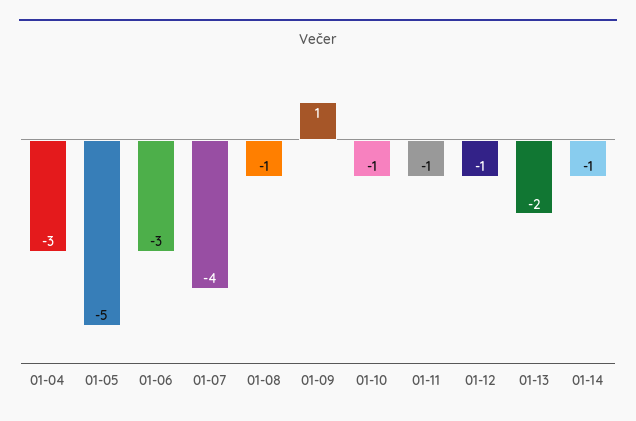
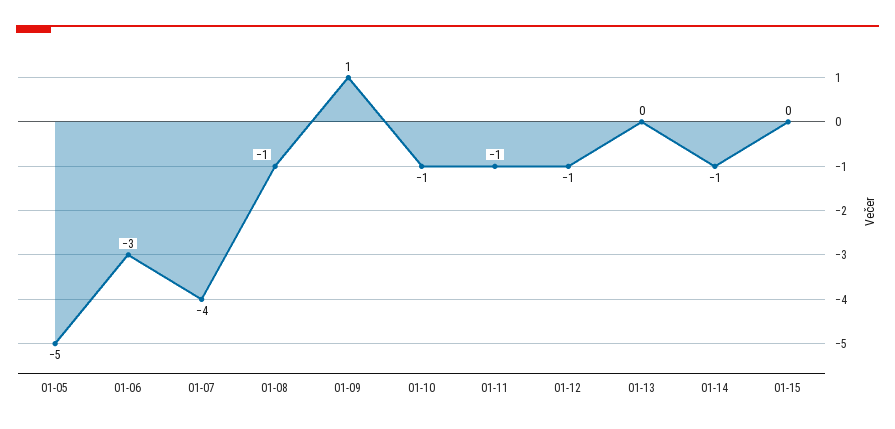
01-04: -3 -> none
01-13: -2 -> 0
01-15: none -> 0

